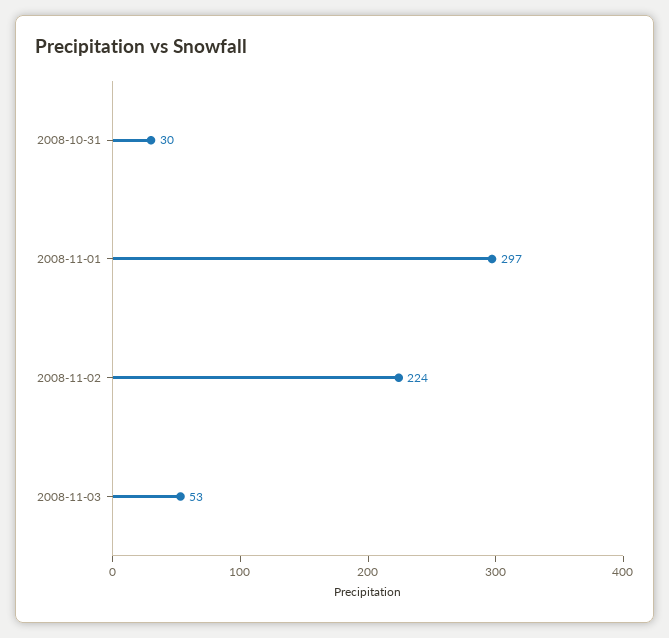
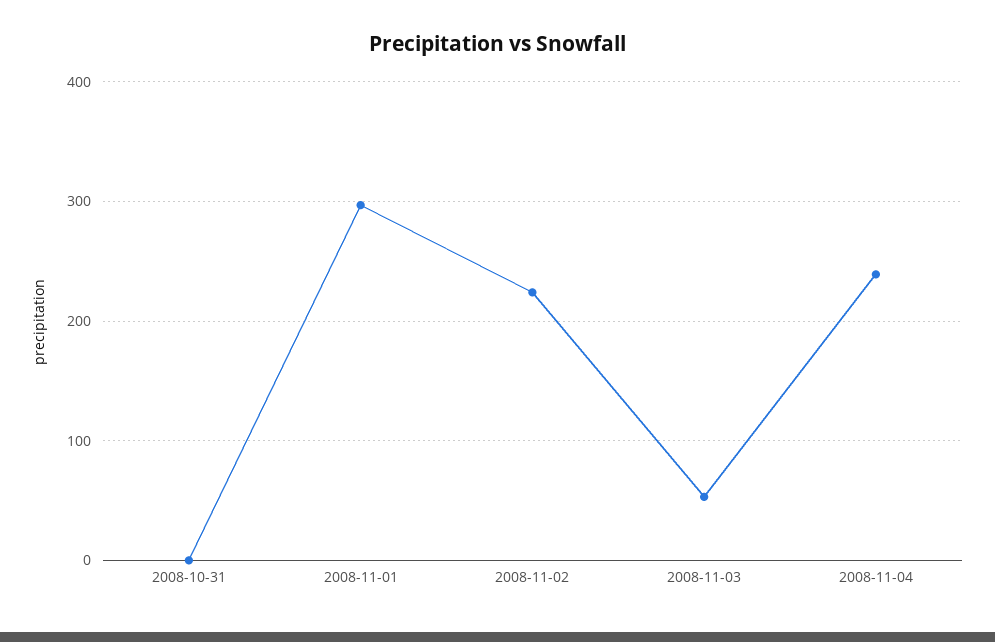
2008-10-31: 30 -> 0
2008-11-04: none -> 240

